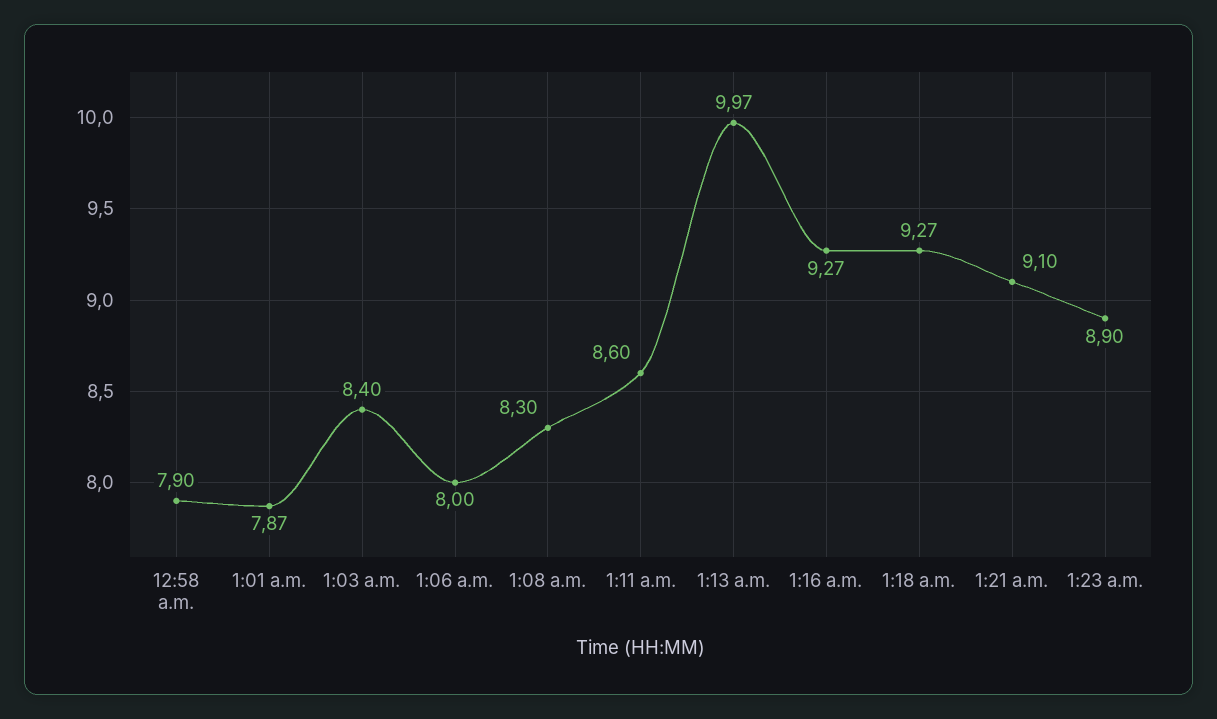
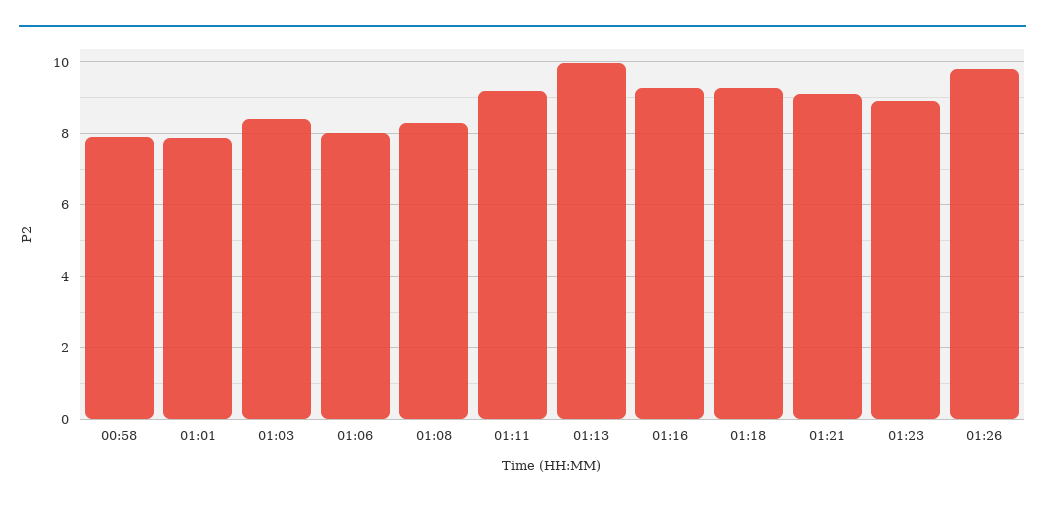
1:11 a.m.: 8.6 -> 9.2
01:26: none -> 9.8

